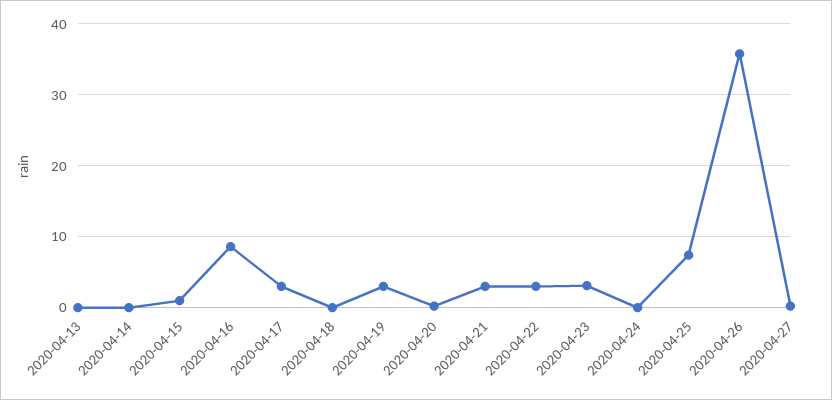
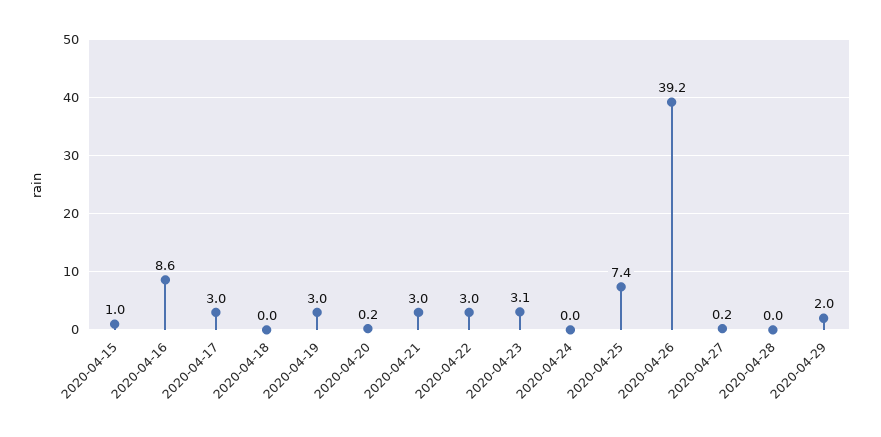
2020-04-13: 0 -> none
2020-04-14: 0 -> none
2020-04-26: 36 -> 39.2
2020-04-28: none -> 0
2020-04-29: none -> 2

